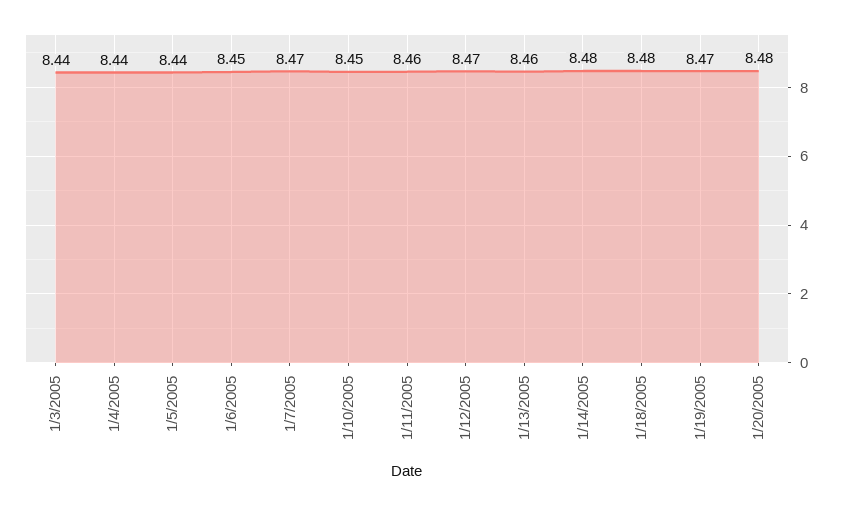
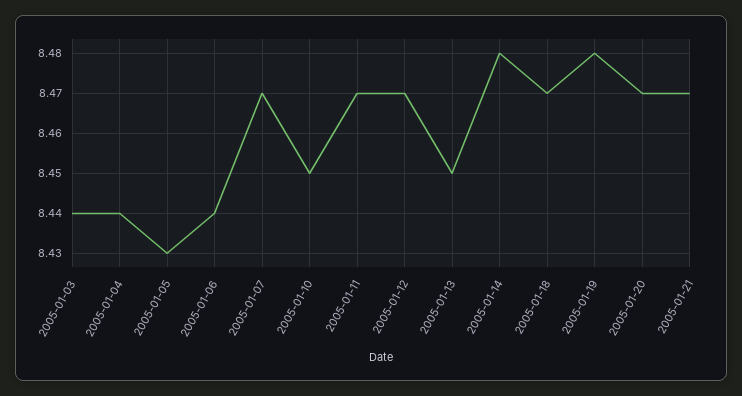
1/5/2005: 8.44 -> 8.43
1/6/2005: 8.45 -> 8.44
1/11/2005: 8.46 -> 8.47
1/13/2005: 8.46 -> 8.45
1/18/2005: 8.48 -> 8.47
1/19/2005: 8.47 -> 8.48
1/20/2005: 8.48 -> 8.47
2005-01-21: none -> 8.47

